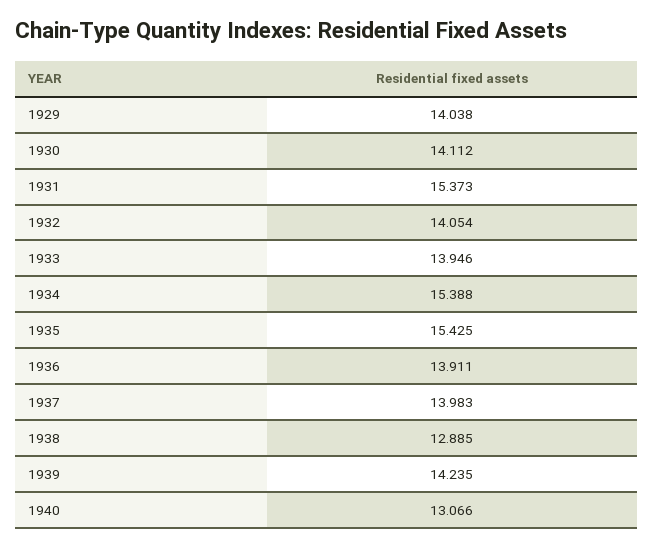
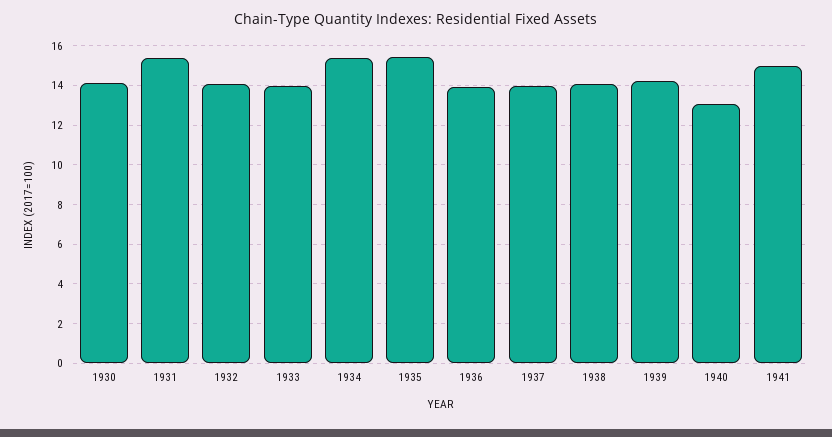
1929: 14.038 -> none
1938: 12.885 -> 14
1941: none -> 15

